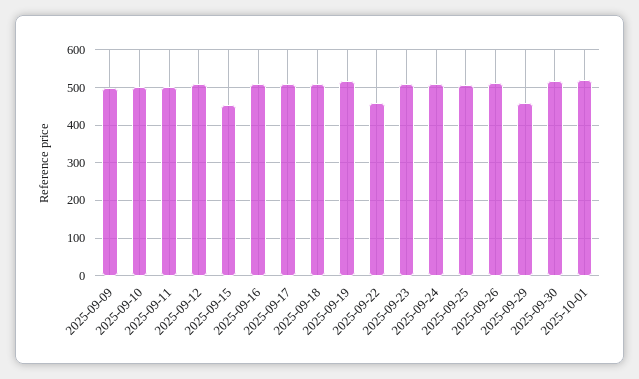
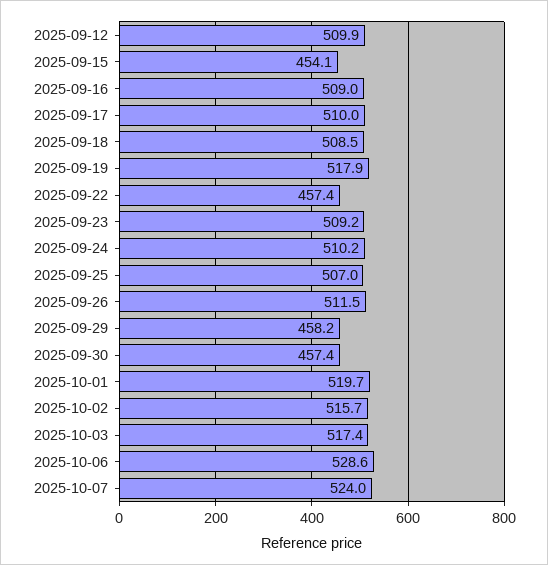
2025-09-09: 500 -> none
2025-09-10: 500 -> none
2025-09-11: 500 -> none
2025-09-30: 520 -> 457.4
2025-10-02: none -> 515.7
2025-10-03: none -> 517.4
2025-10-06: none -> 528.6
2025-10-07: none -> 524

